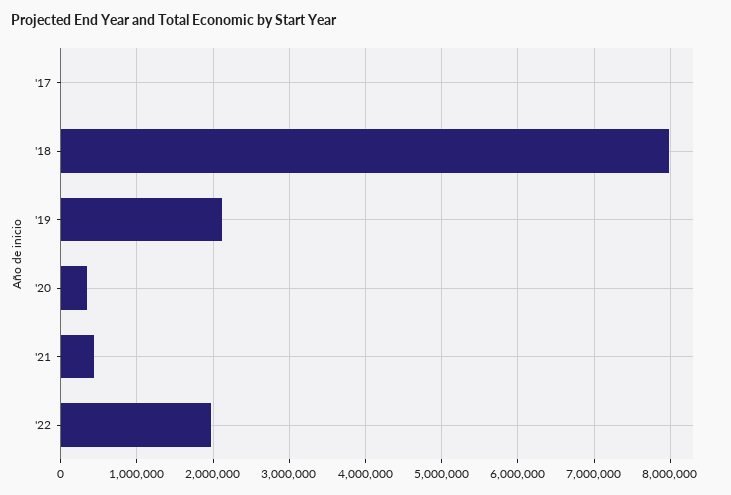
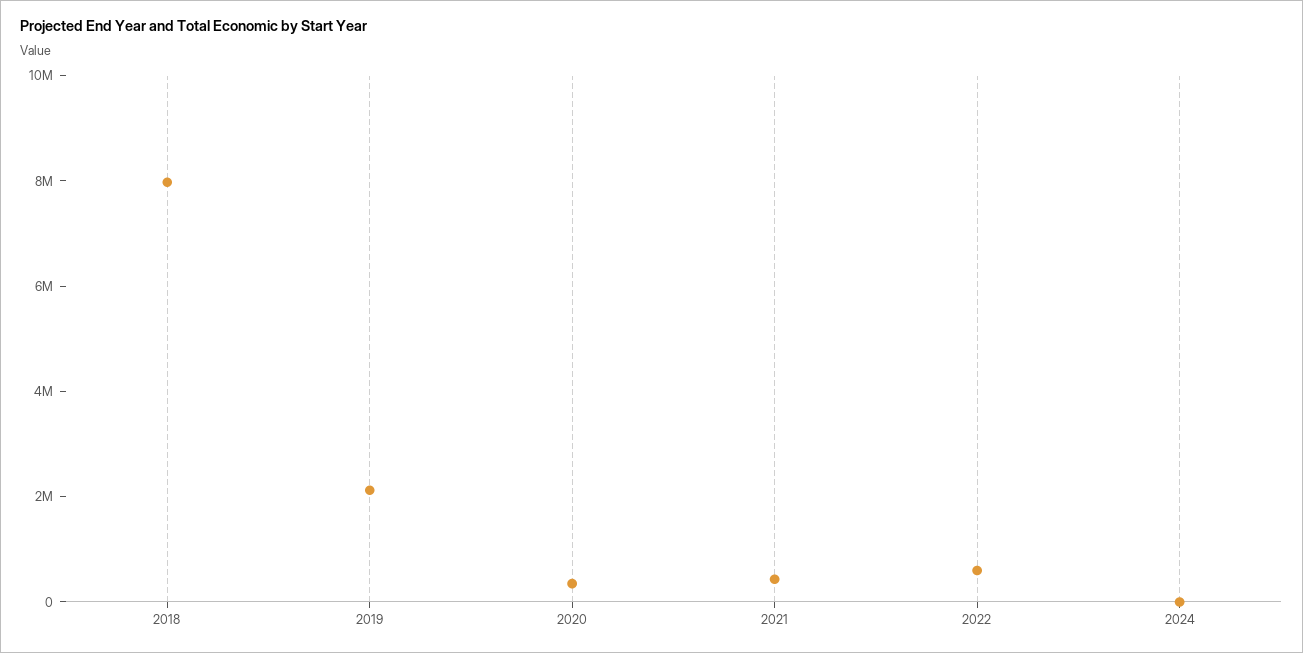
'17: 0 -> none
'22: 2000000 -> 500000
2024: none -> 0

